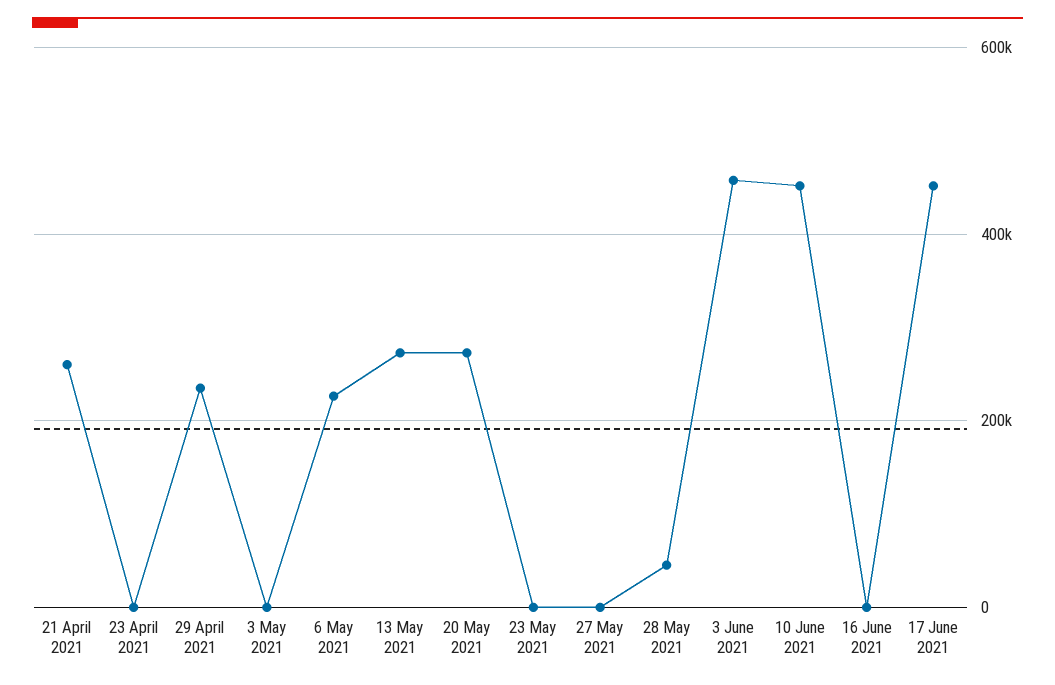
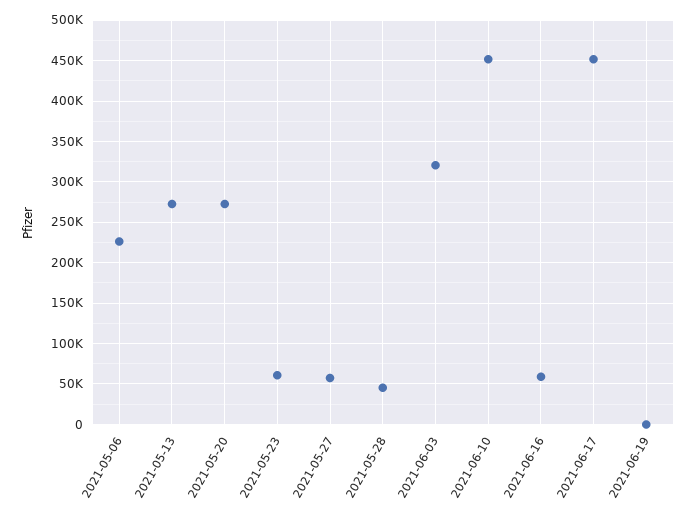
21 April 2021: 260000 -> none
23 April 2021: 0 -> none
29 April 2021: 240000 -> none
3 May 2021: 0 -> none
23 May 2021: 0 -> 60000
27 May 2021: 0 -> 60000
3 June 2021: 460000 -> 320000
16 June 2021: 0 -> 60000
2021-06-19: none -> 0

